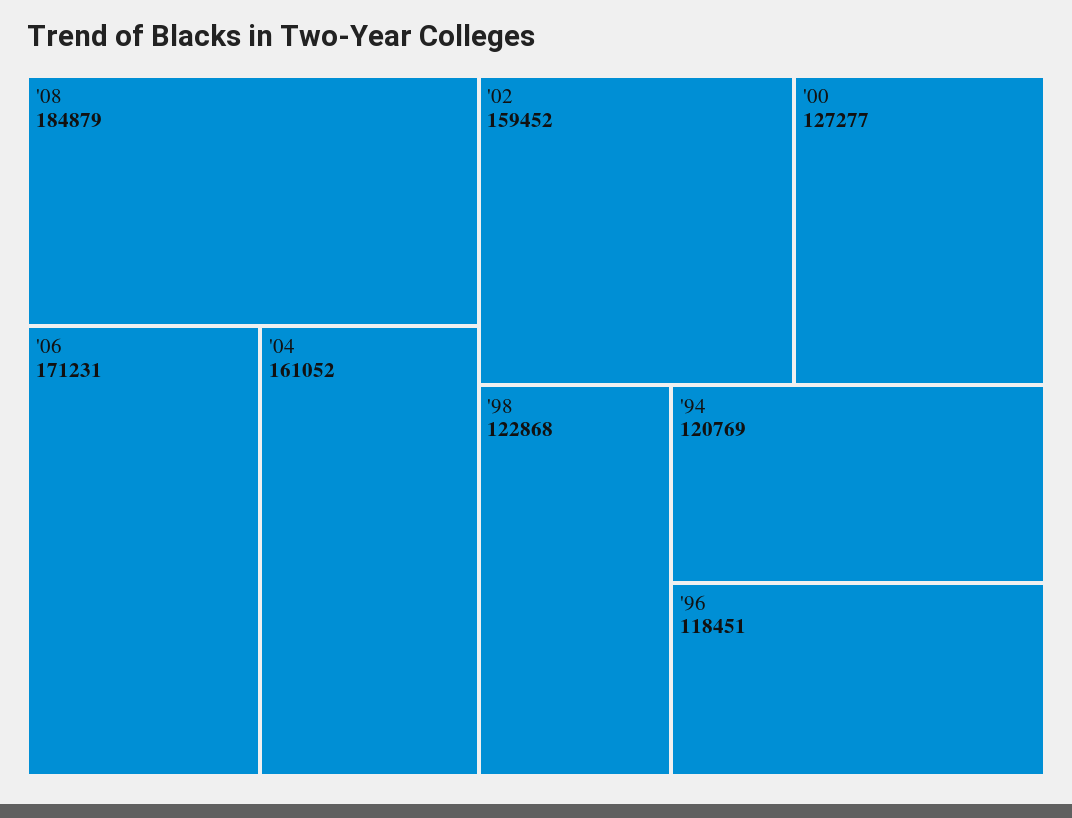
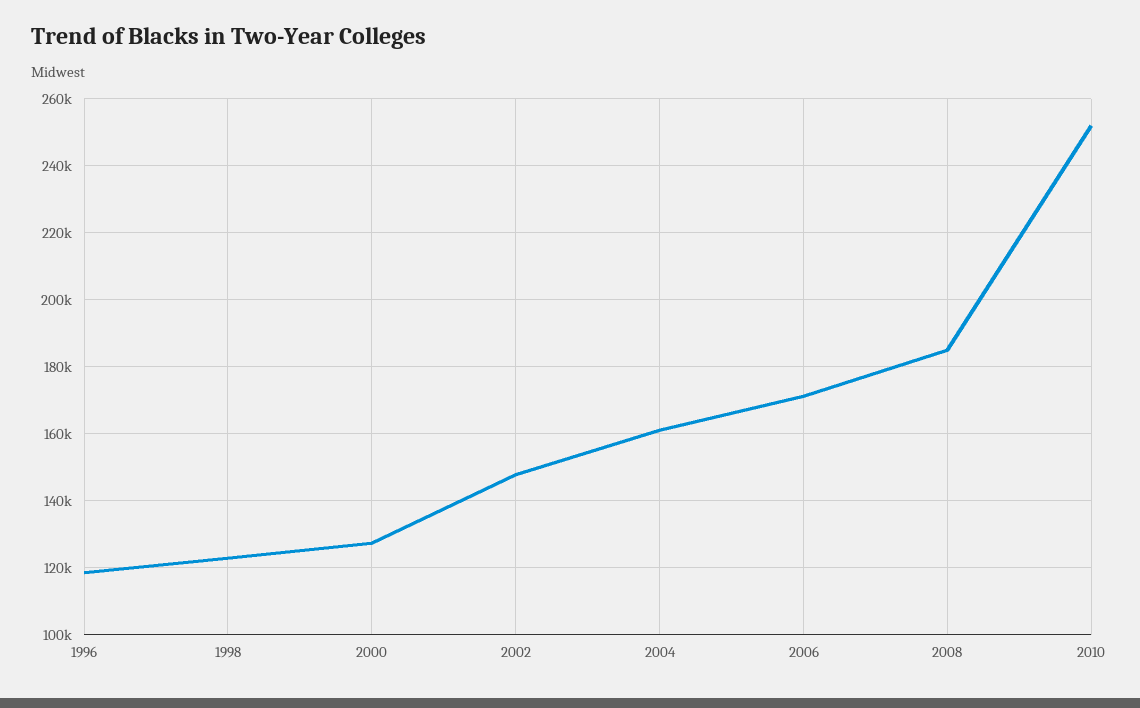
'02: 159452 -> 148000
'94: 120769 -> none
2010: none -> 252000

